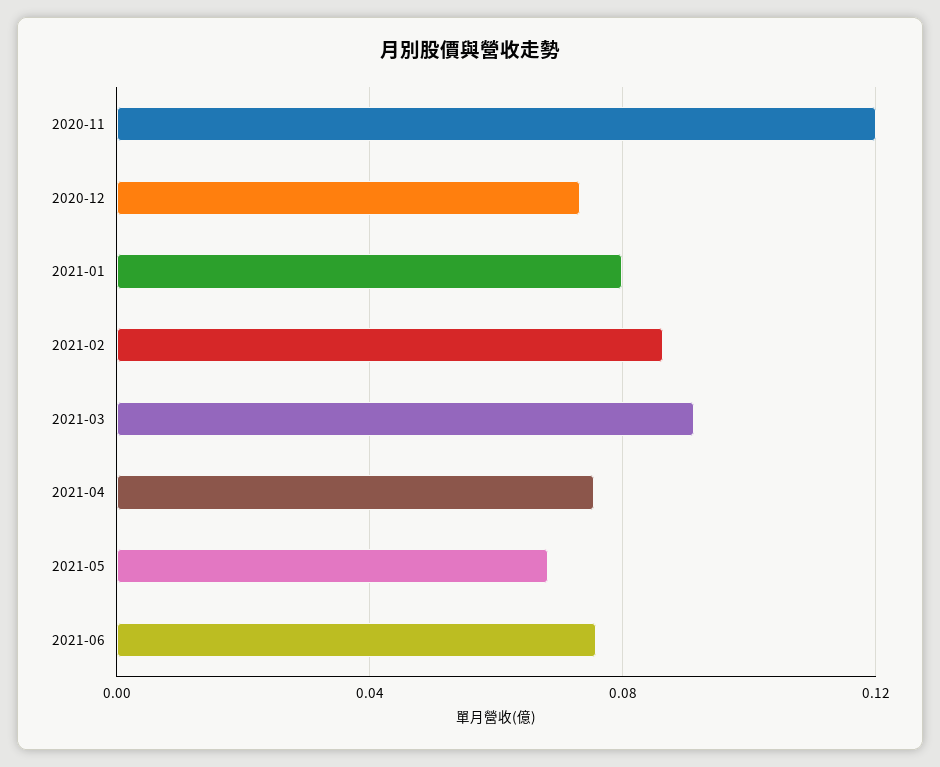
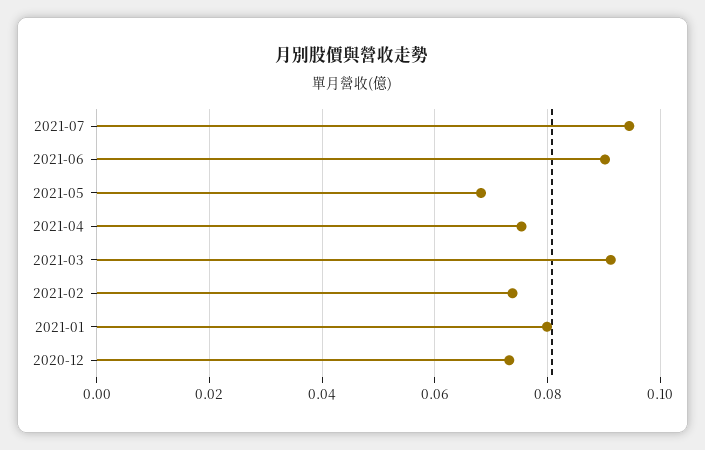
2020-11: 0.12 -> none
2021-02: 0.085 -> 0.074
2021-06: 0.075 -> 0.09
2021-07: none -> 0.094

